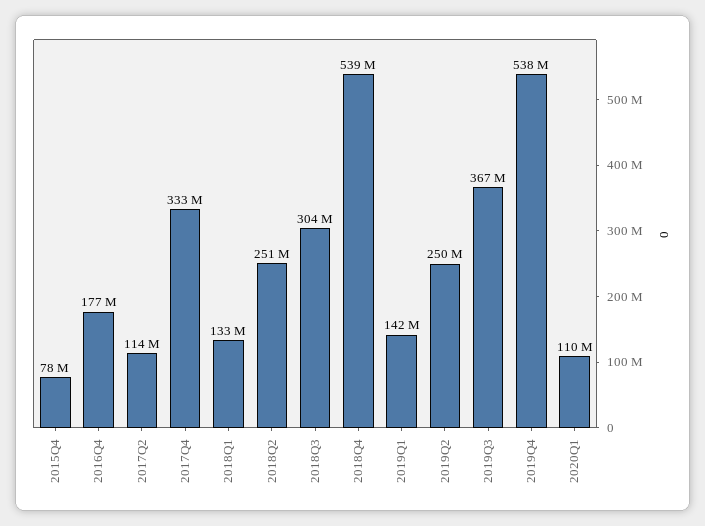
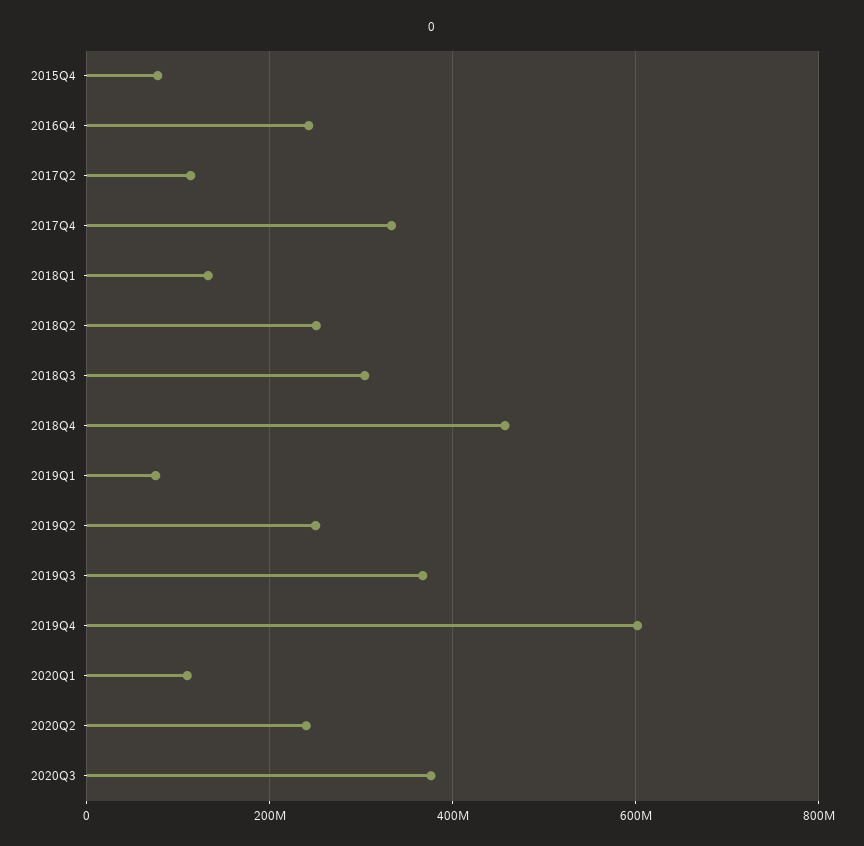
2016Q4: 177000000 -> 240000000
2018Q4: 539000000 -> 460000000
2019Q1: 142000000 -> 80000000
2019Q4: 538000000 -> 600000000
2020Q2: none -> 240000000
2020Q3: none -> 380000000

